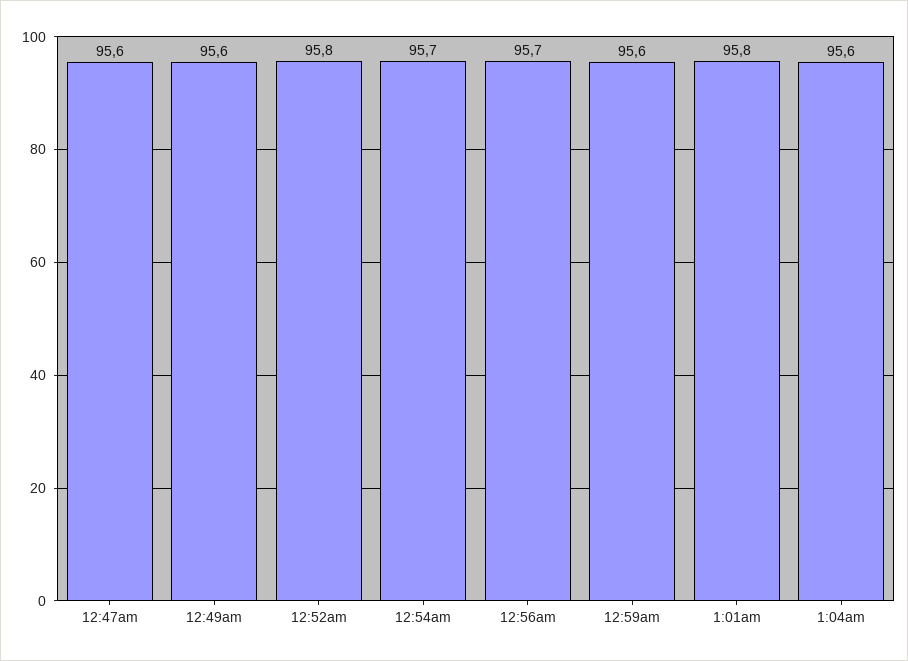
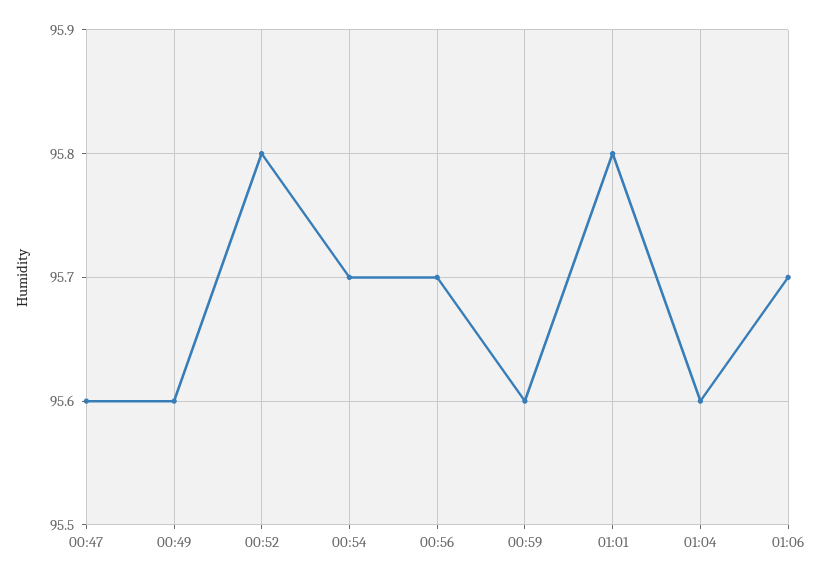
01:06: none -> 95.7

